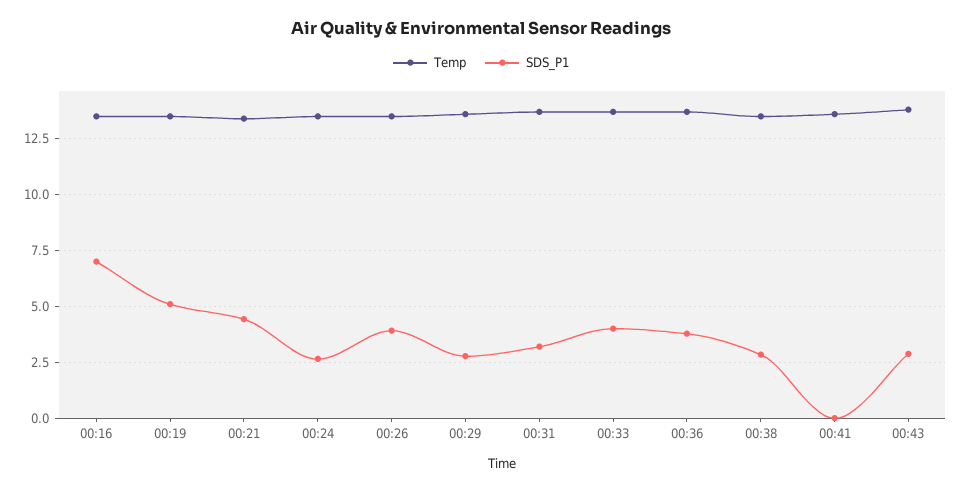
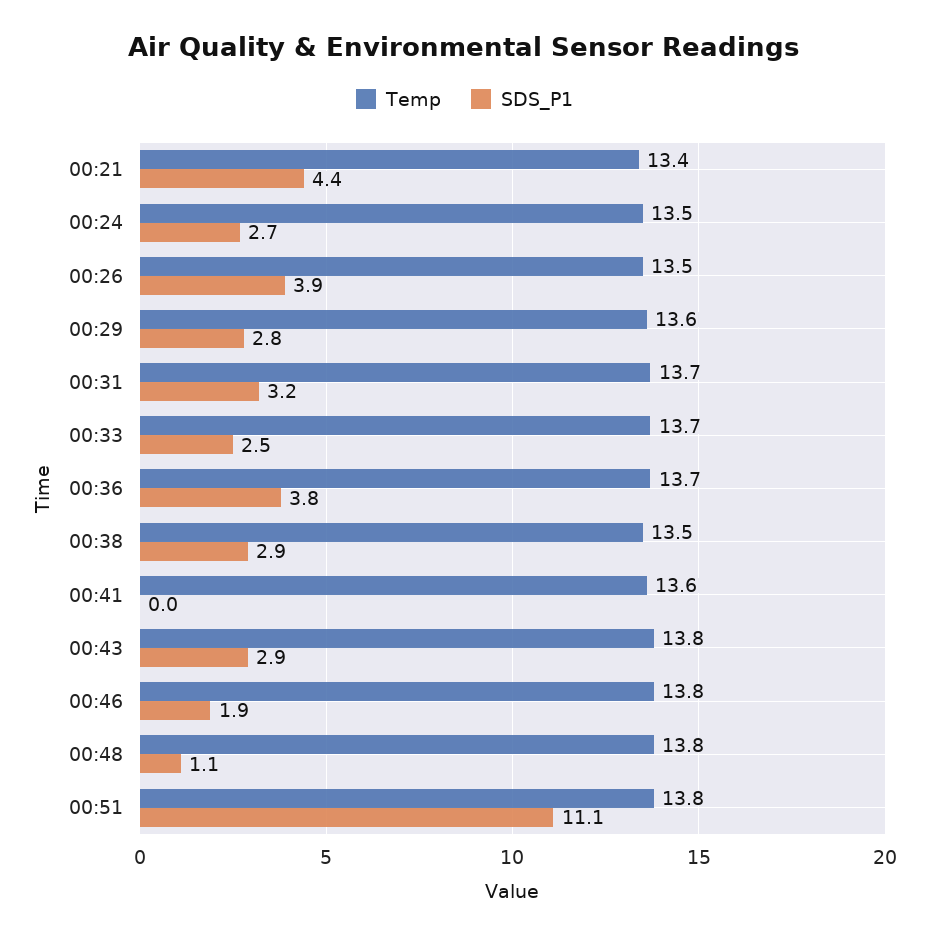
Temp, 00:16: 13.5 -> none
SDS_P1, 00:16: 7 -> none
Temp, 00:19: 13.5 -> none
SDS_P1, 00:19: 5 -> none
SDS_P1, 00:33: 4 -> 2.5
Temp, 00:46: none -> 13.8
SDS_P1, 00:46: none -> 1.9
Temp, 00:48: none -> 13.8
SDS_P1, 00:48: none -> 1.1
Temp, 00:51: none -> 13.8
SDS_P1, 00:51: none -> 11.1

